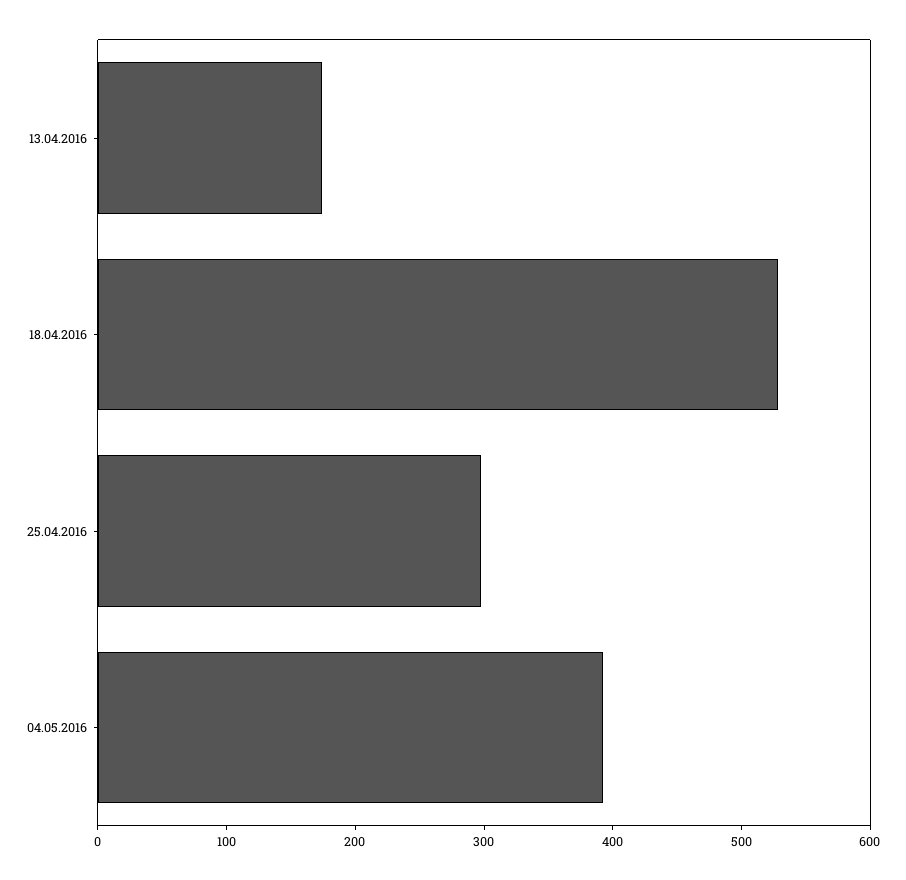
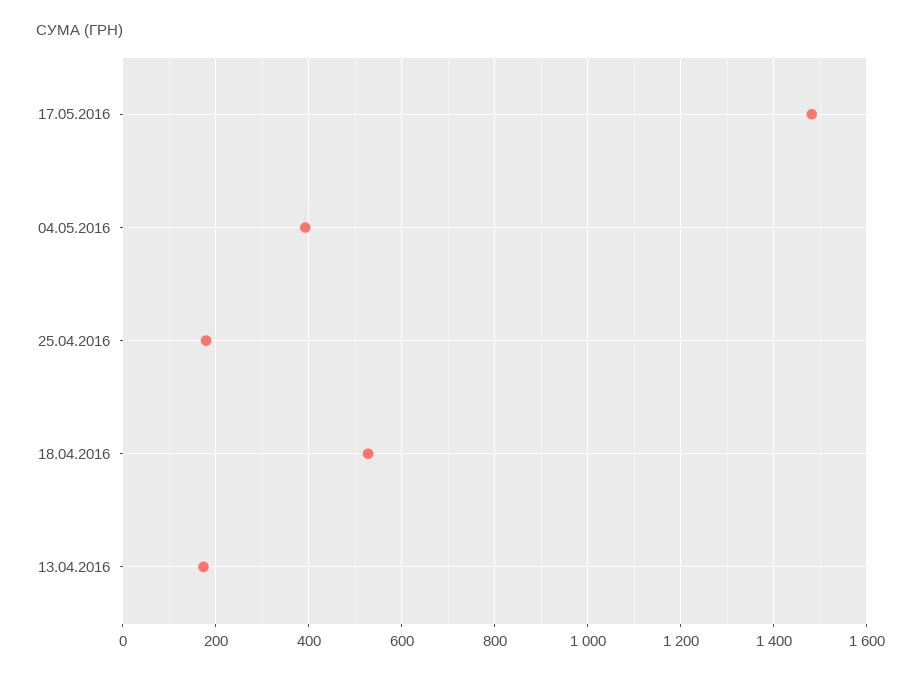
25.04.2016: 300 -> 180
17.05.2016: none -> 1480

